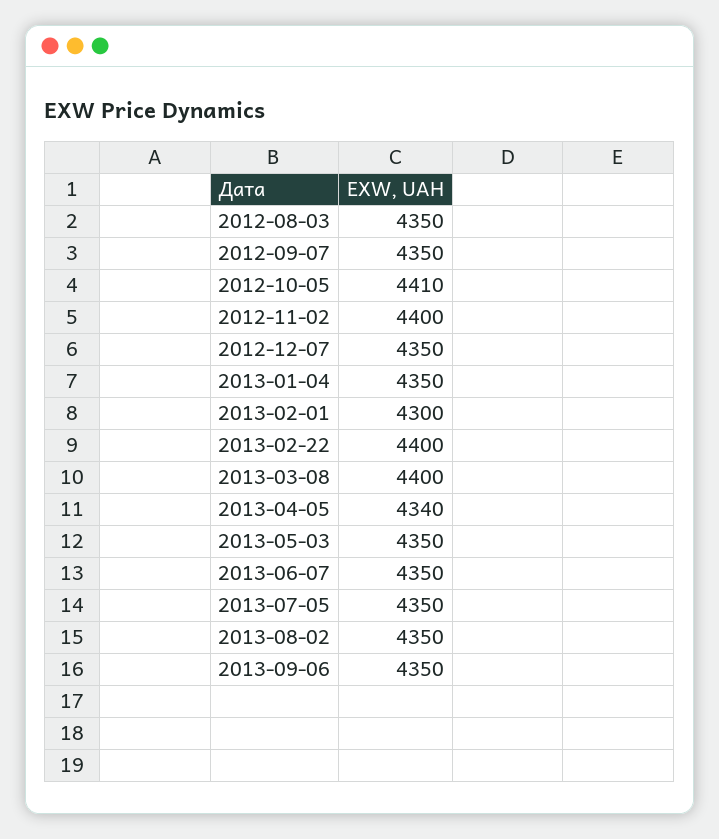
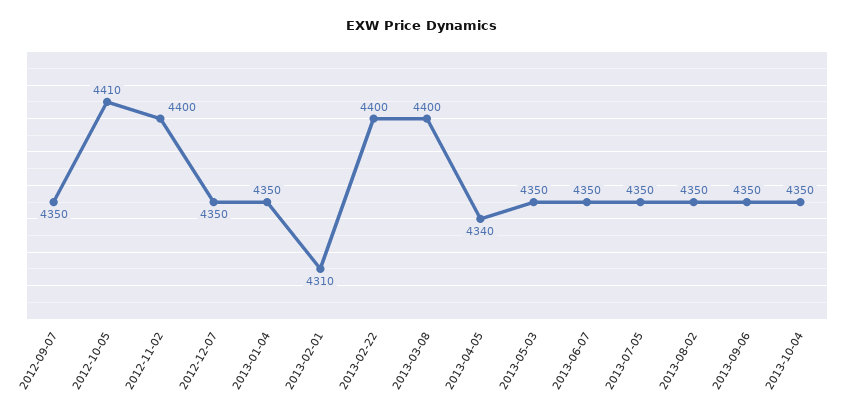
2012-08-03: 4350 -> none
2013-02-01: 4300 -> 4310
2013-10-04: none -> 4350

